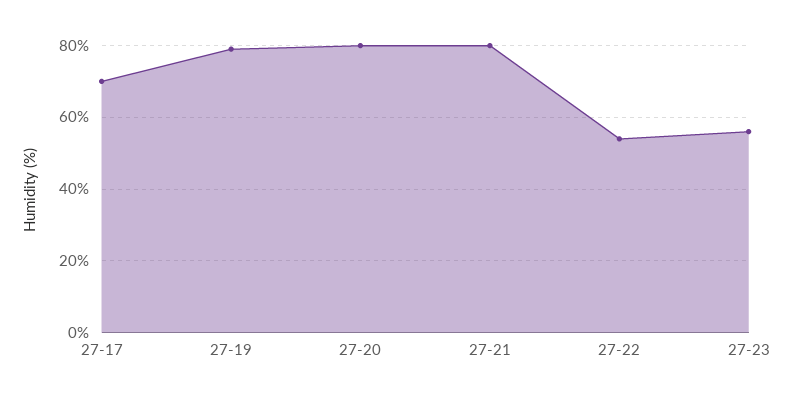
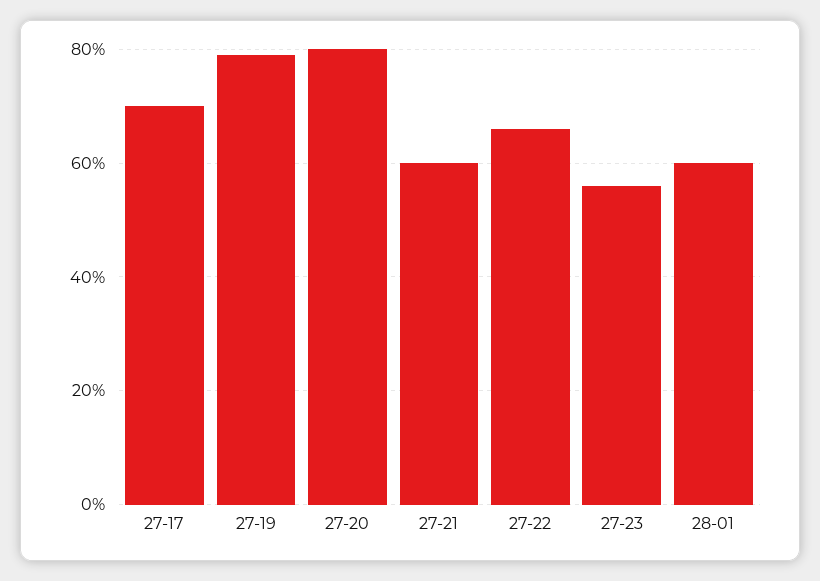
27-21: 80 -> 60
27-22: 55 -> 65
28-01: none -> 60

